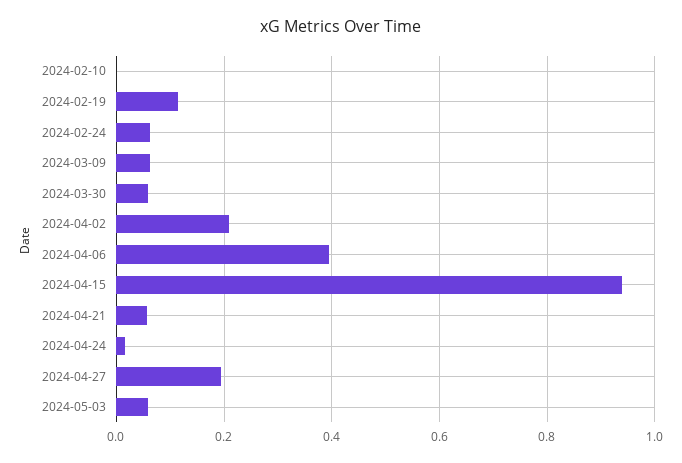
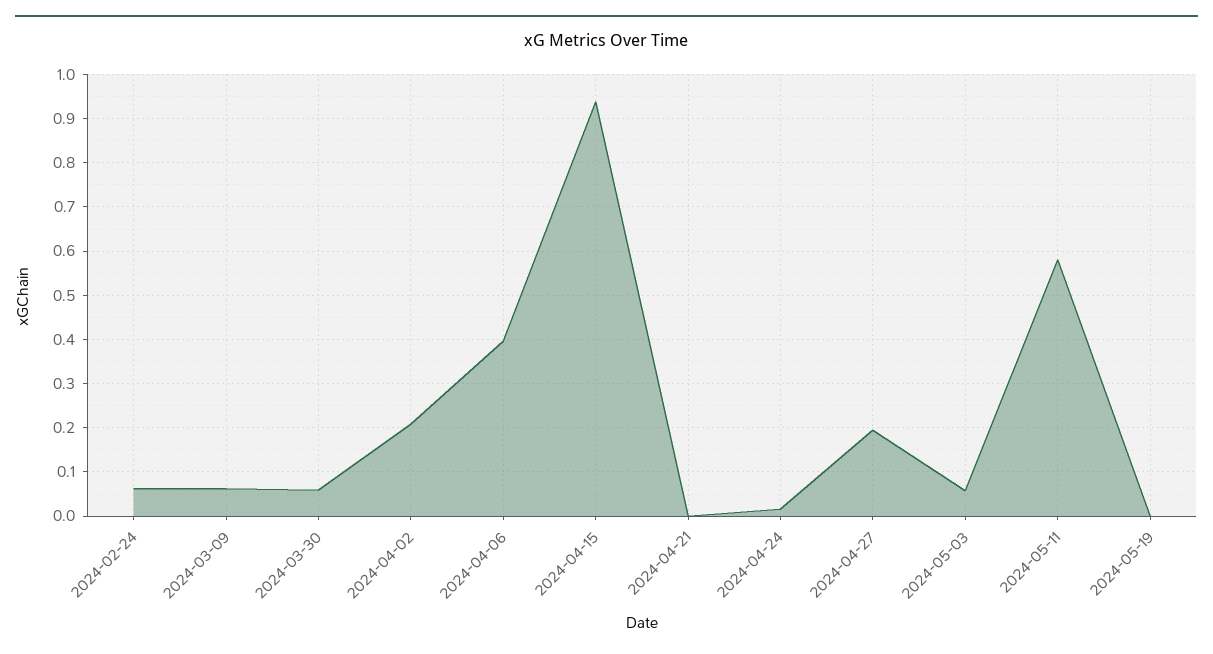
2024-02-10: 0 -> none
2024-02-19: 0.12 -> none
2024-04-21: 0.06 -> 0
2024-05-11: none -> 0.58
2024-05-19: none -> 0

